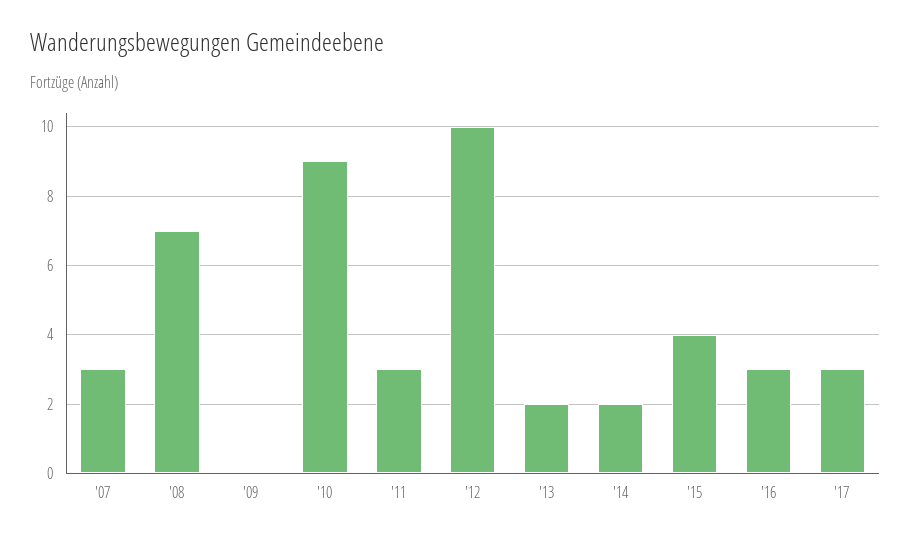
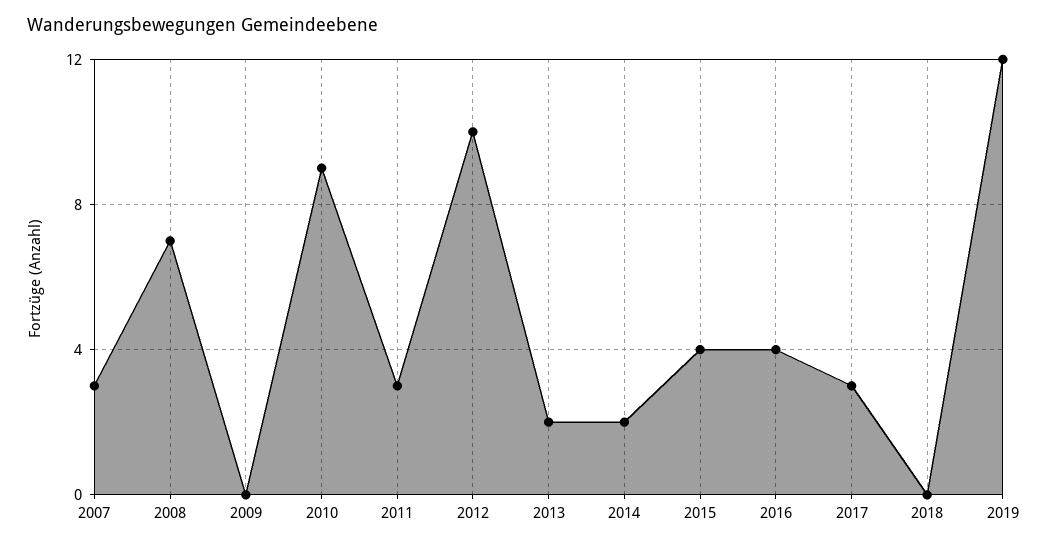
'16: 3 -> 4
2018: none -> 0
2019: none -> 12

